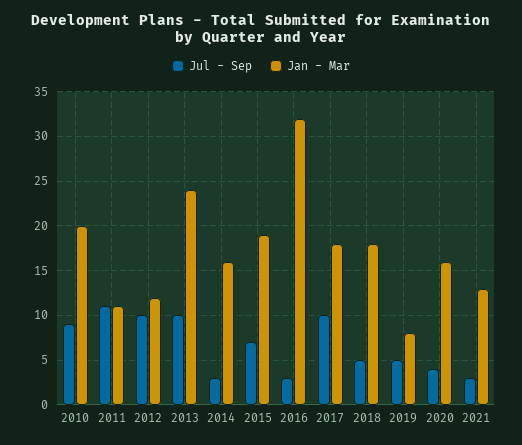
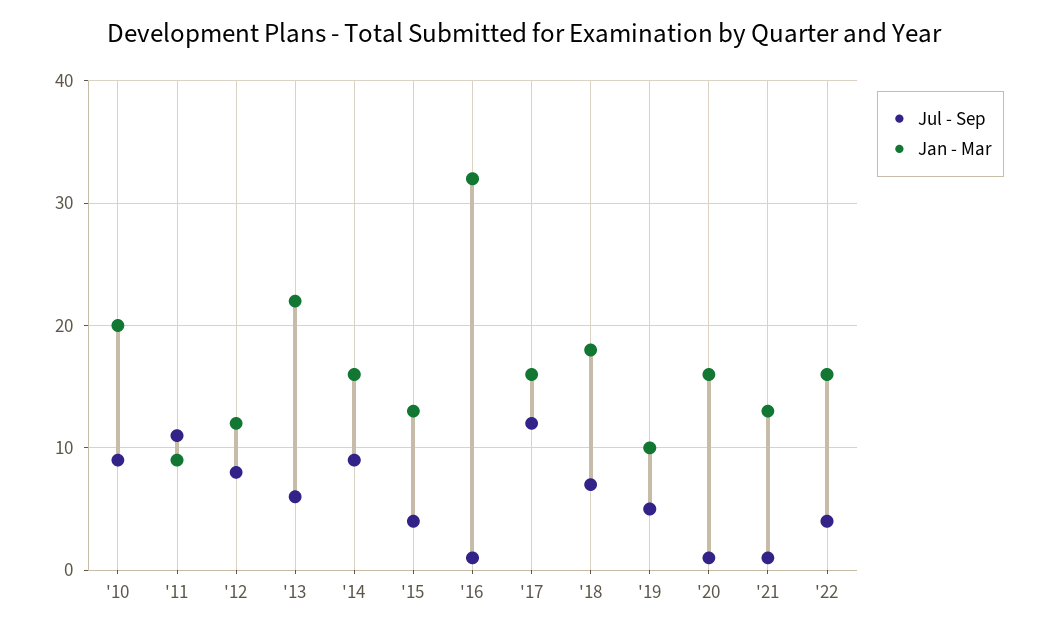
Jan - Mar, 2011: 11 -> 9
Jul - Sep, 2012: 10 -> 8
Jul - Sep, 2013: 10 -> 6
Jan - Mar, 2013: 24 -> 22
Jul - Sep, 2014: 3 -> 9
Jul - Sep, 2015: 7 -> 4
Jan - Mar, 2015: 19 -> 13
Jul - Sep, 2016: 3 -> 1
Jul - Sep, 2017: 10 -> 12
Jan - Mar, 2017: 18 -> 16
Jul - Sep, 2018: 5 -> 7
Jan - Mar, 2019: 8 -> 10
Jul - Sep, 2020: 4 -> 1
Jul - Sep, 2021: 3 -> 1
Jul - Sep, '22: none -> 4
Jan - Mar, '22: none -> 16

